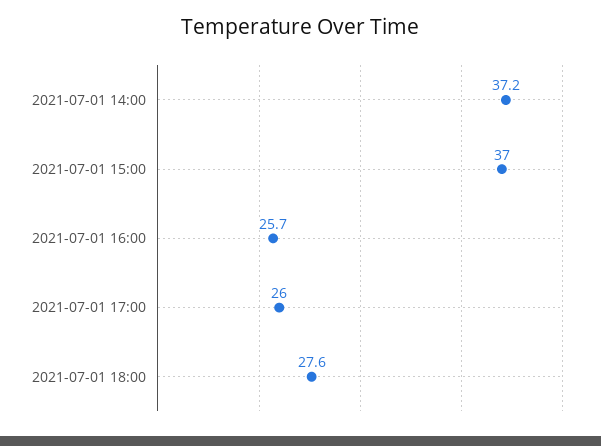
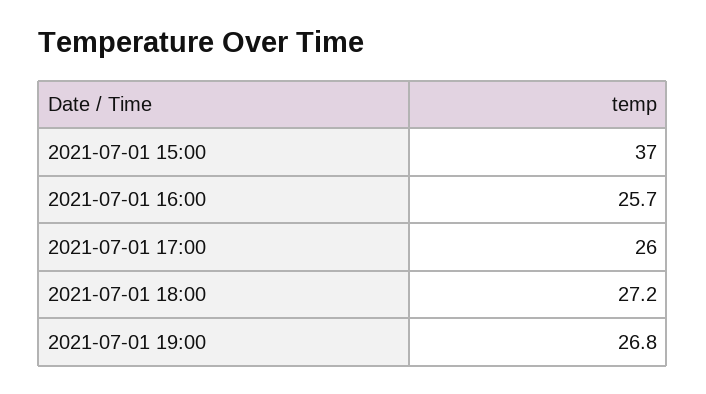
2021-07-01 14:00: 37.2 -> none
2021-07-01 18:00: 27.6 -> 27.2
2021-07-01 19:00: none -> 26.8

